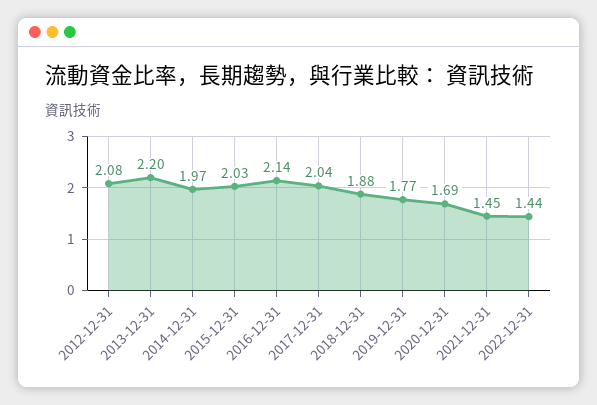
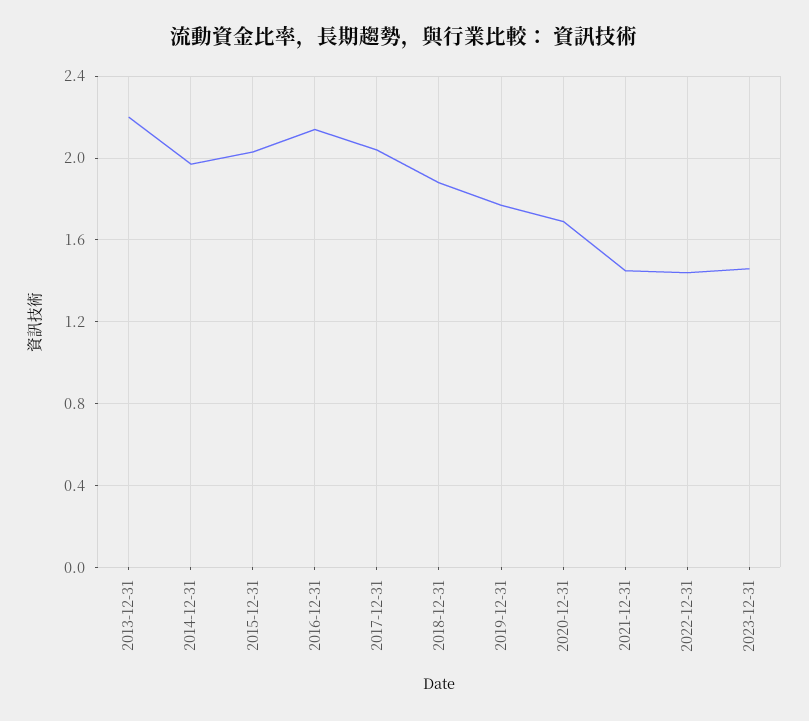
2012-12-31: 2.08 -> none
2023-12-31: none -> 1.45

